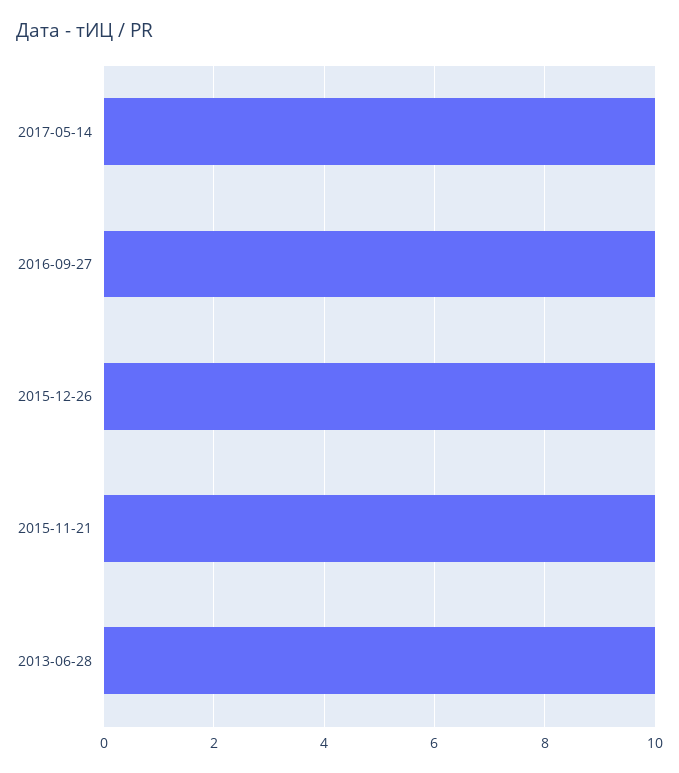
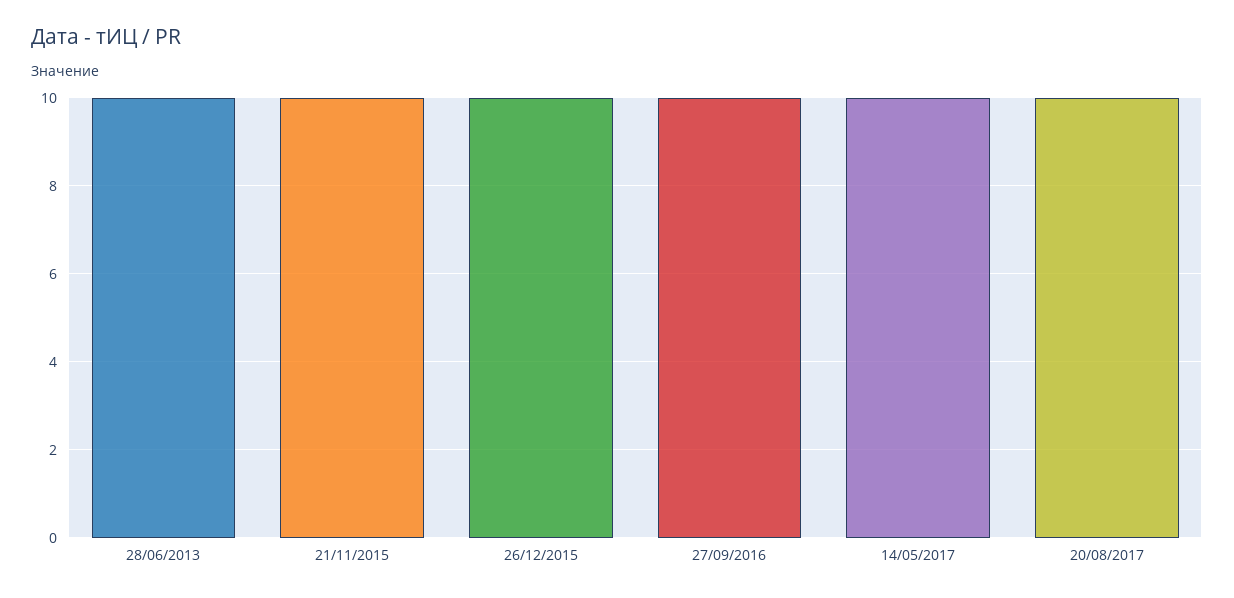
20/08/2017: none -> 10

